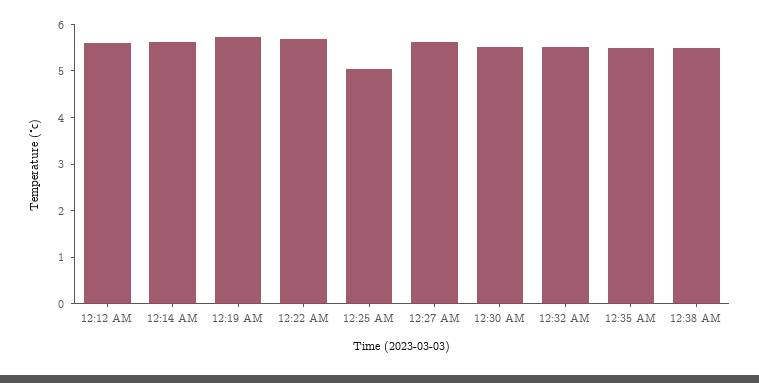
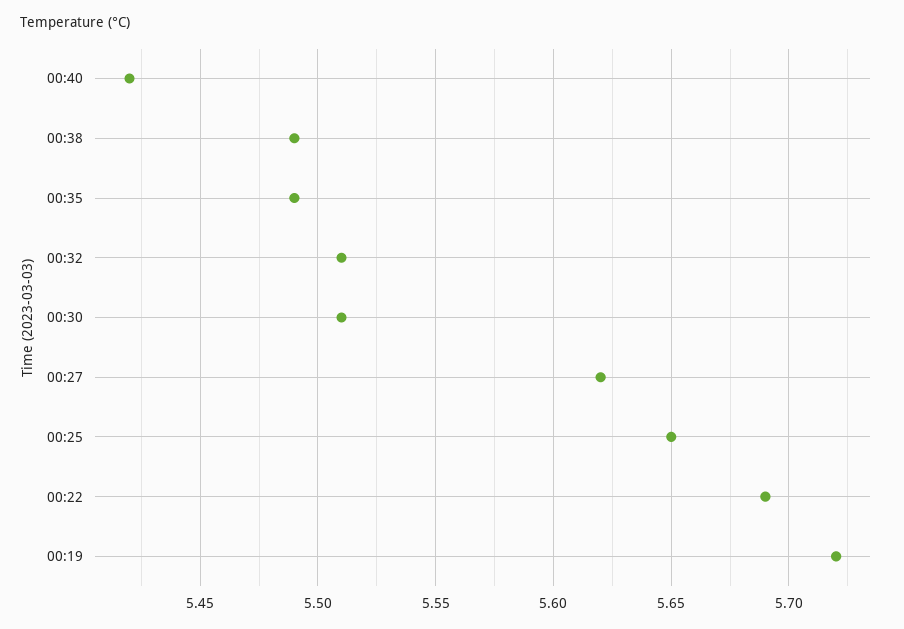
12:12 AM: 5.6 -> none
12:14 AM: 5.6 -> none
12:25 AM: 5 -> 5.65
00:40: none -> 5.42

